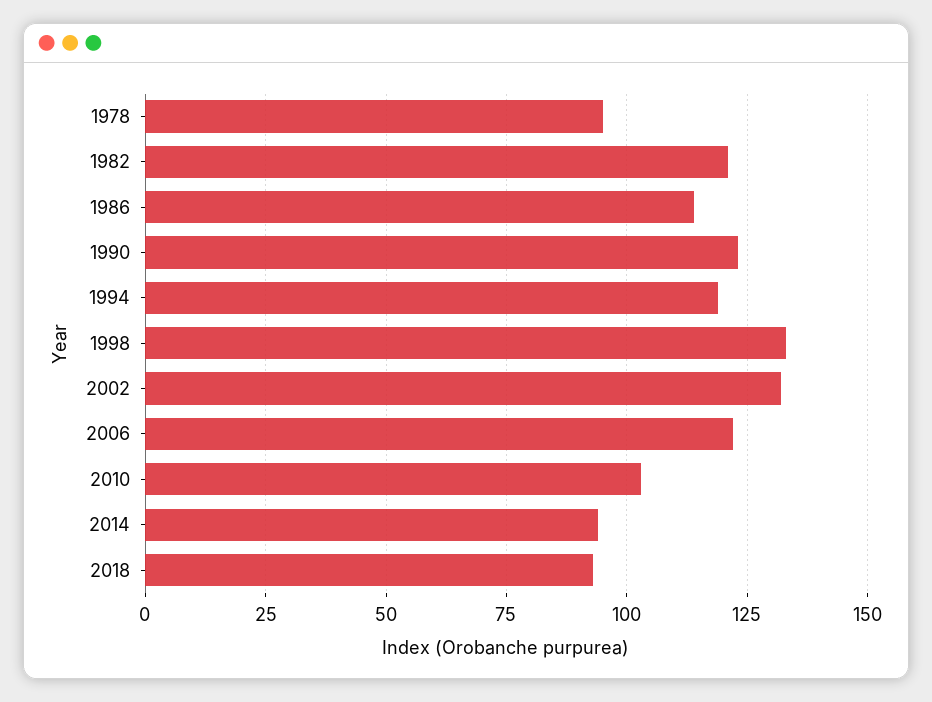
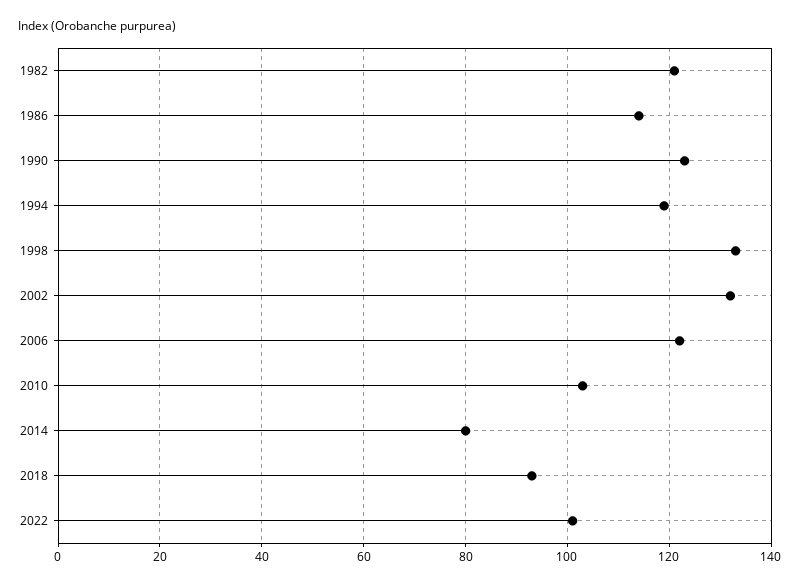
1978: 95 -> none
2014: 95 -> 80
2022: none -> 100

